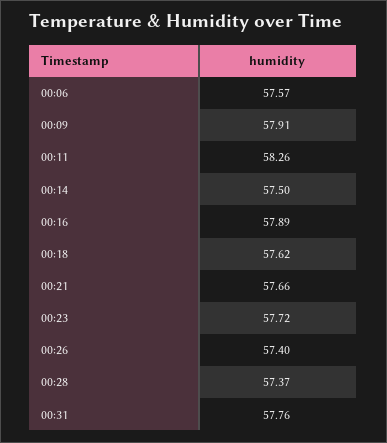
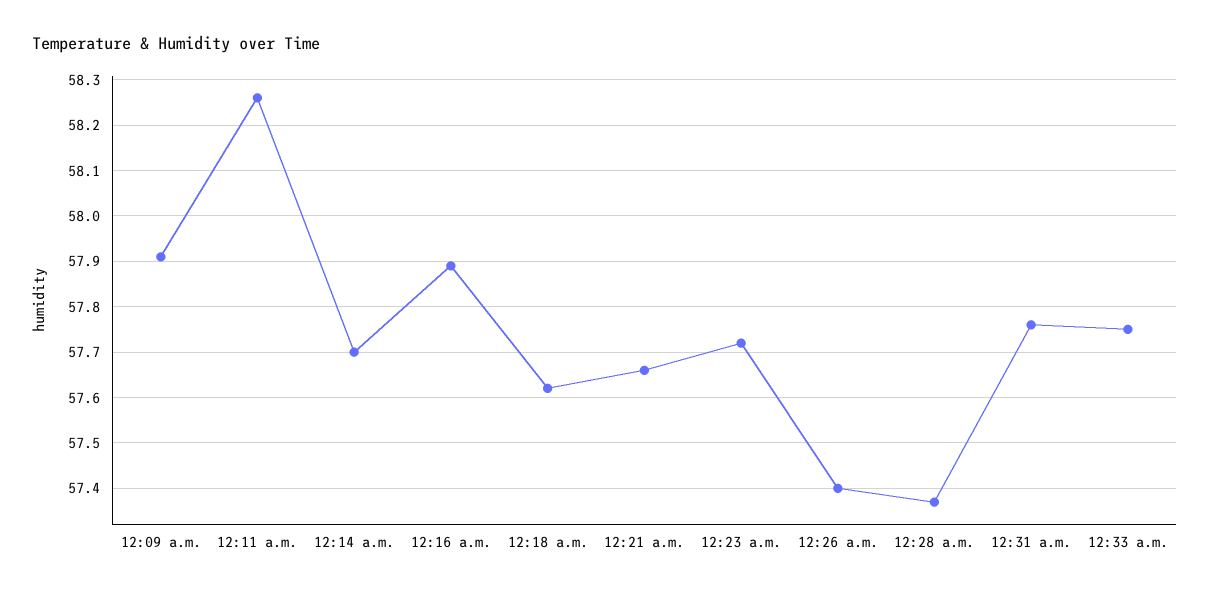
00:06: 57.57 -> none
00:14: 57.5 -> 57.7
12:33 a.m.: none -> 57.75

